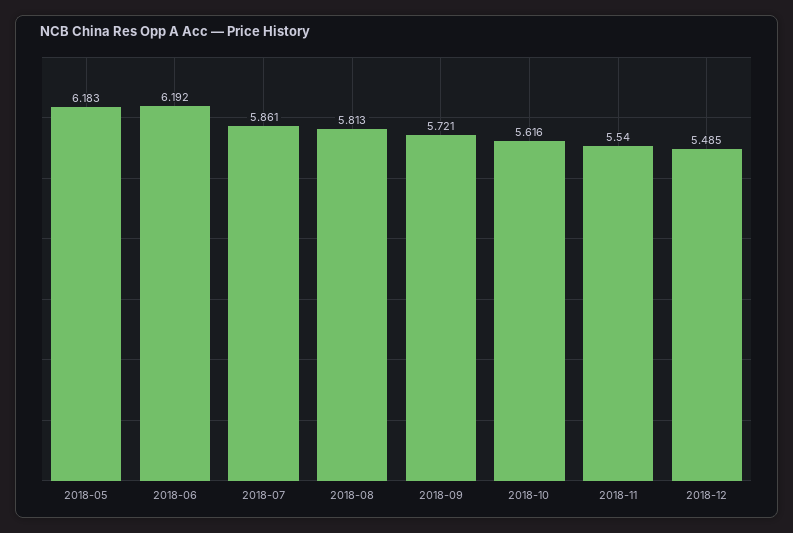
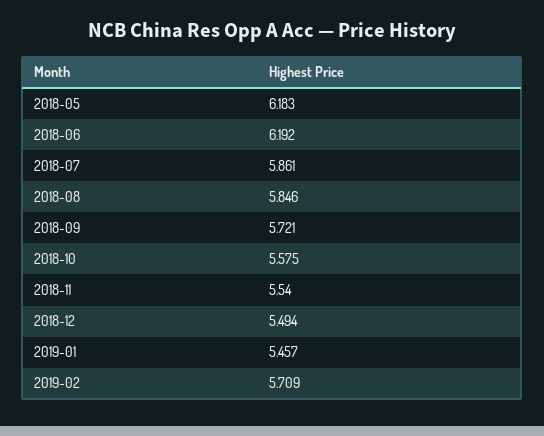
2018-08: 5.813 -> 5.846
2018-10: 5.616 -> 5.575
2018-12: 5.485 -> 5.494
2019-01: none -> 5.457
2019-02: none -> 5.709

